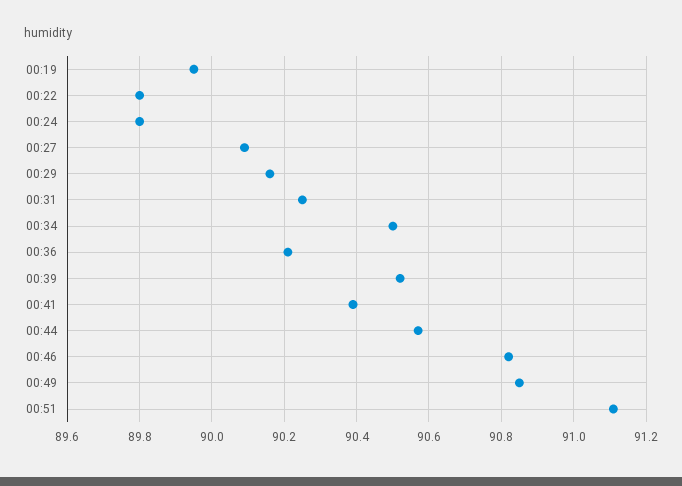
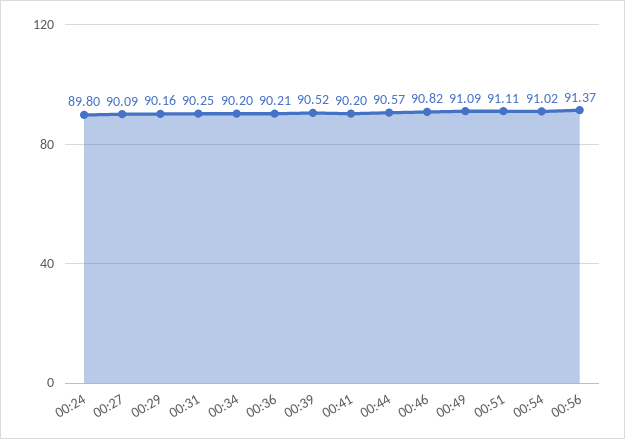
00:19: 89.95 -> none
00:22: 89.8 -> none
00:34: 90.5 -> 90.2
00:41: 90.4 -> 90.2
00:49: 90.85 -> 91.09
00:54: none -> 91.02
00:56: none -> 91.37

